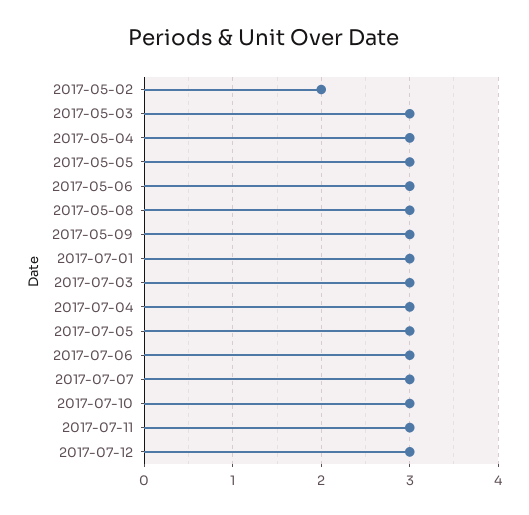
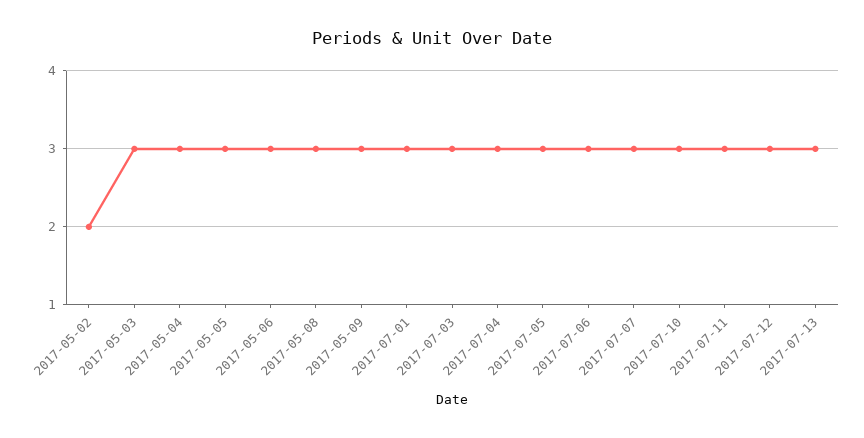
2017-07-13: none -> 3

